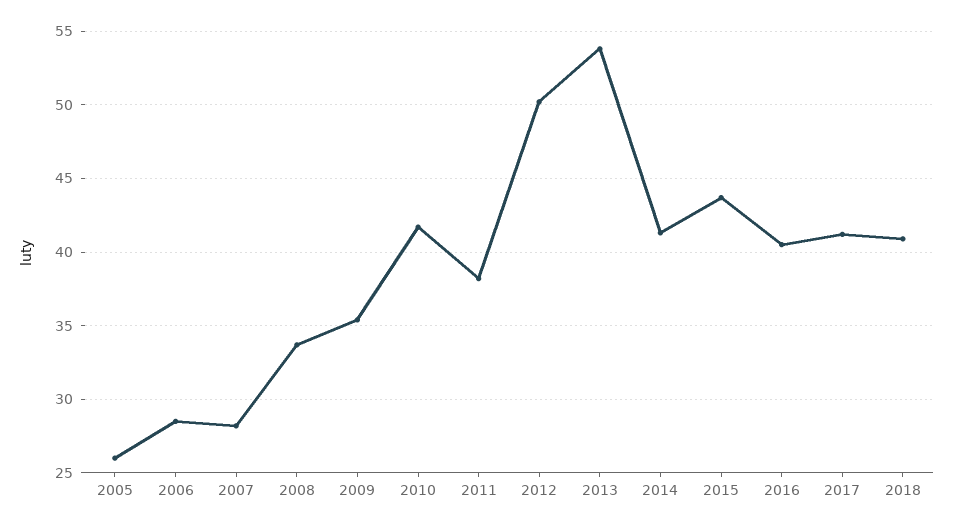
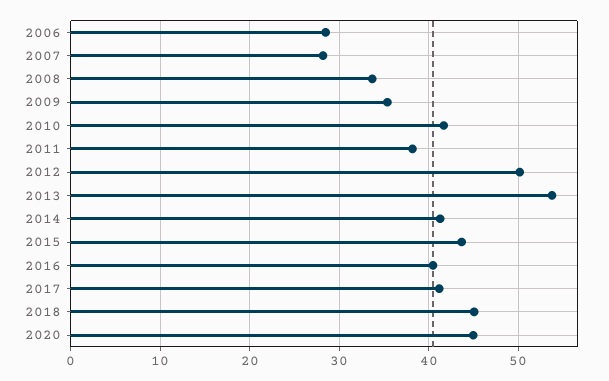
2005: 26 -> none
2018: 41 -> 45
2020: none -> 45

